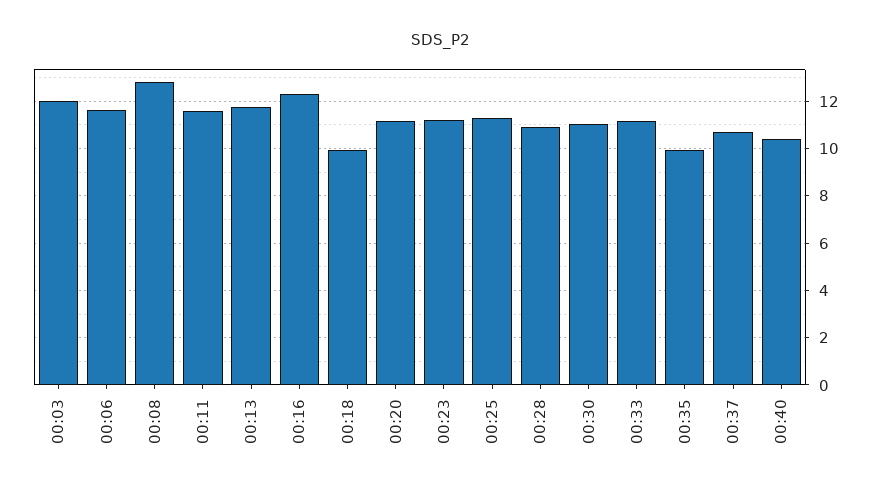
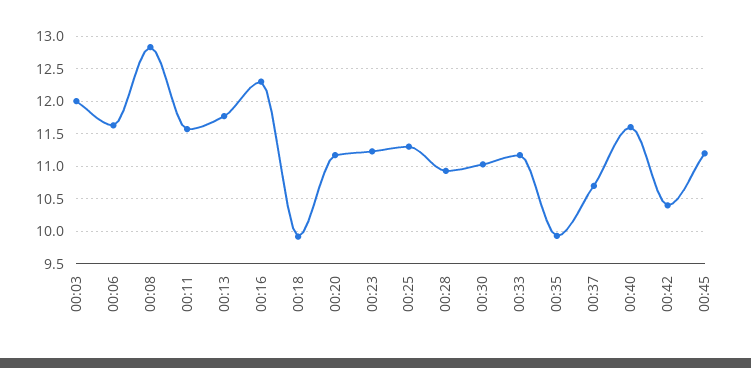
00:40: 10.5 -> 11.6
00:42: none -> 10.4
00:45: none -> 11.2

